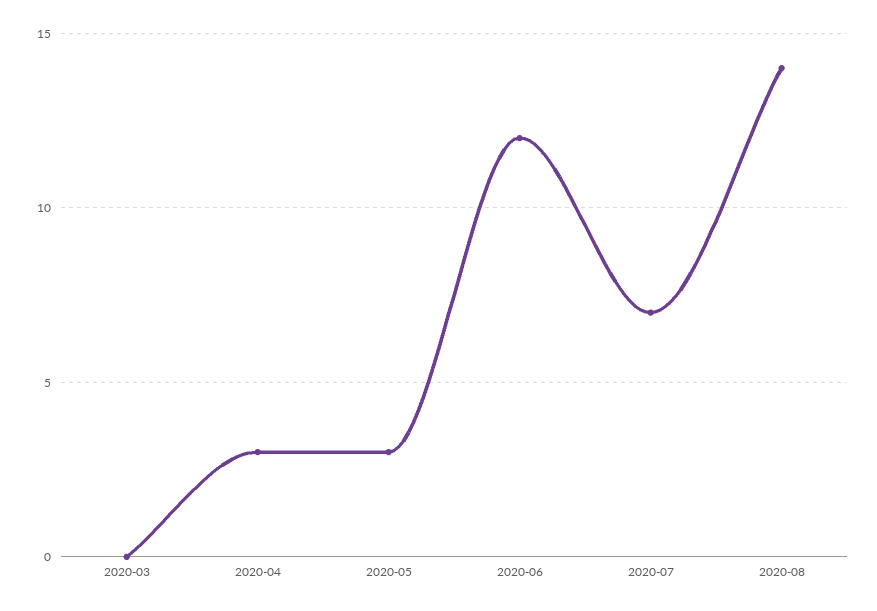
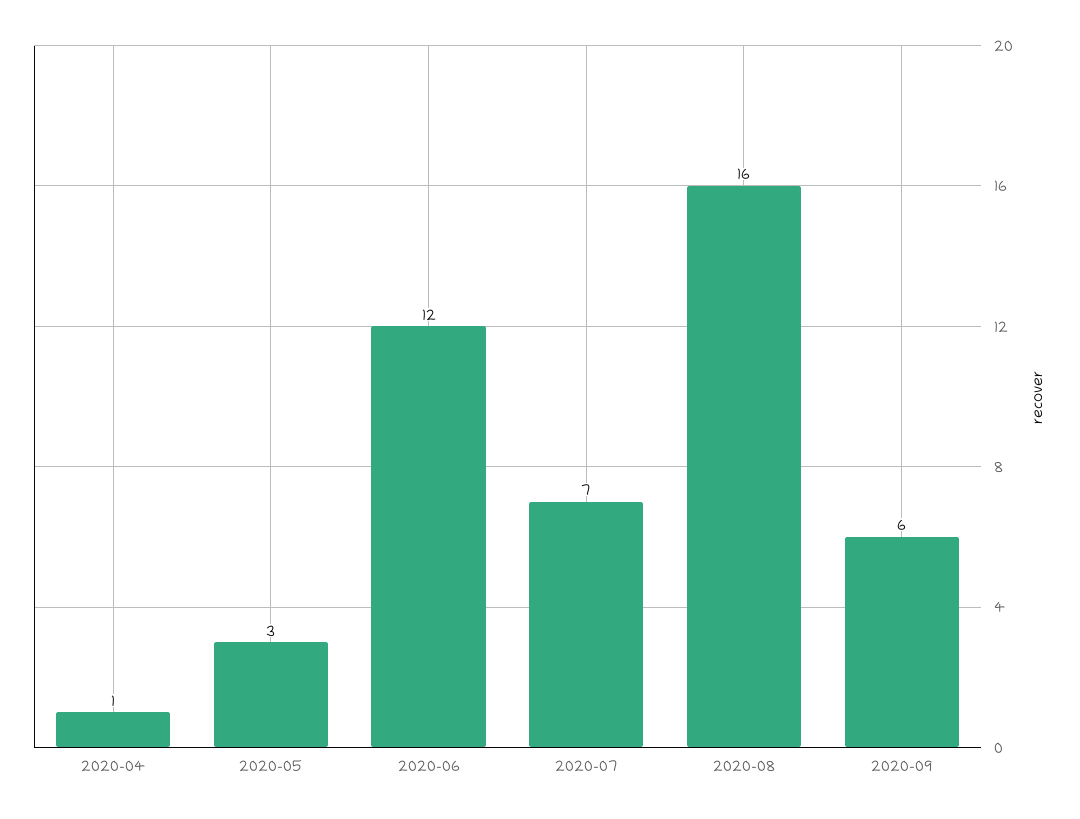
2020-03: 0 -> none
2020-04: 3 -> 1
2020-08: 14 -> 16
2020-09: none -> 6

